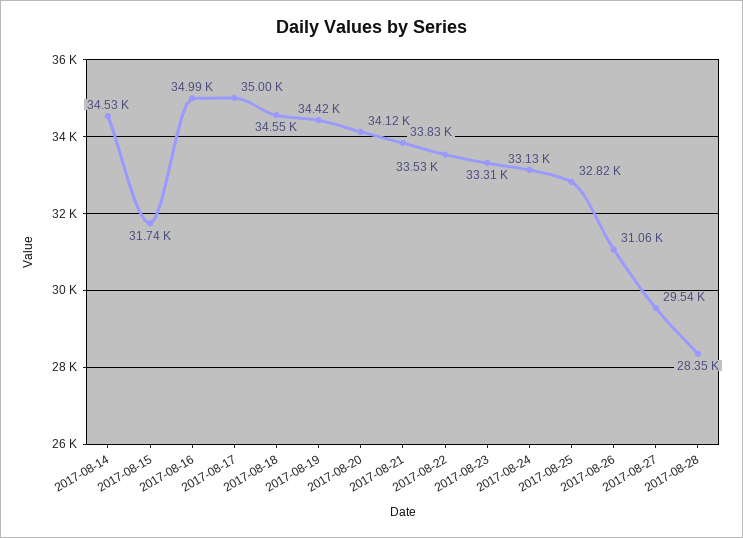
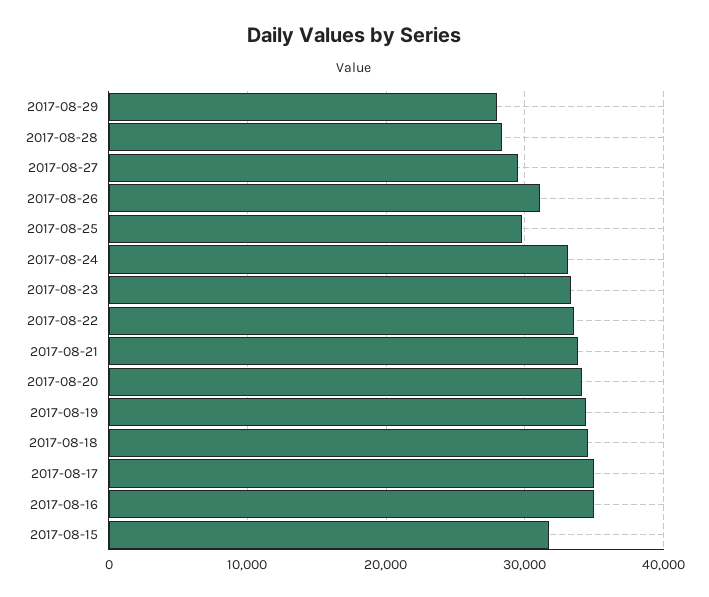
2017-08-14: 34530 -> none
2017-08-25: 32820 -> 30000
2017-08-29: none -> 28000

